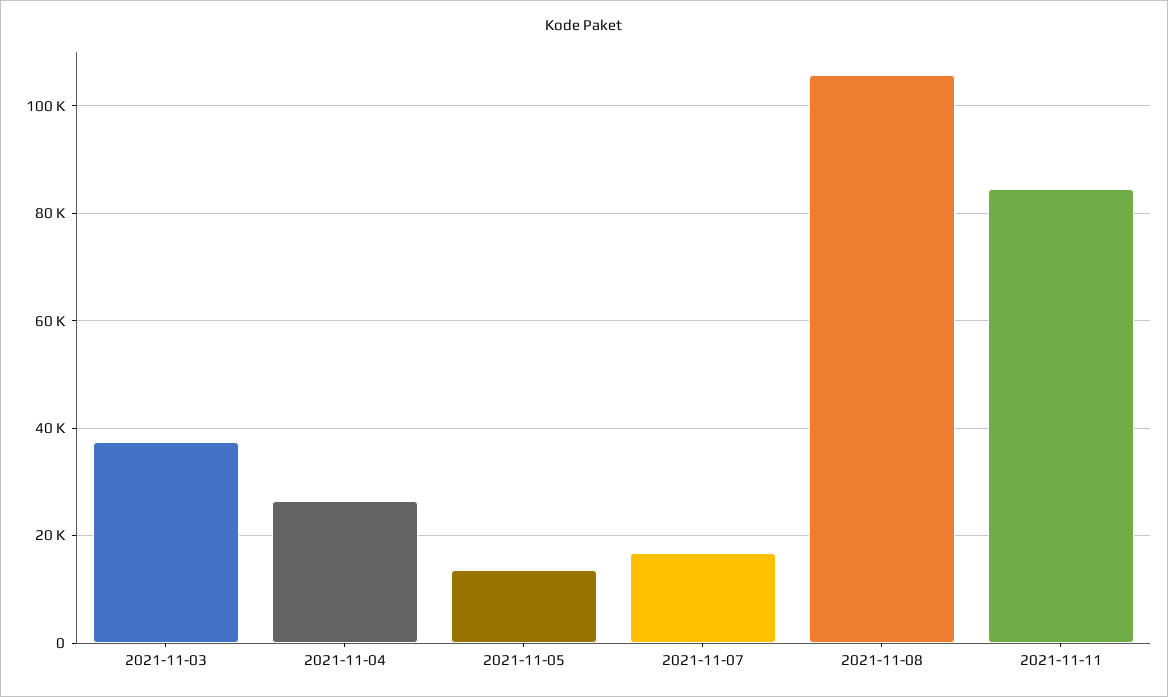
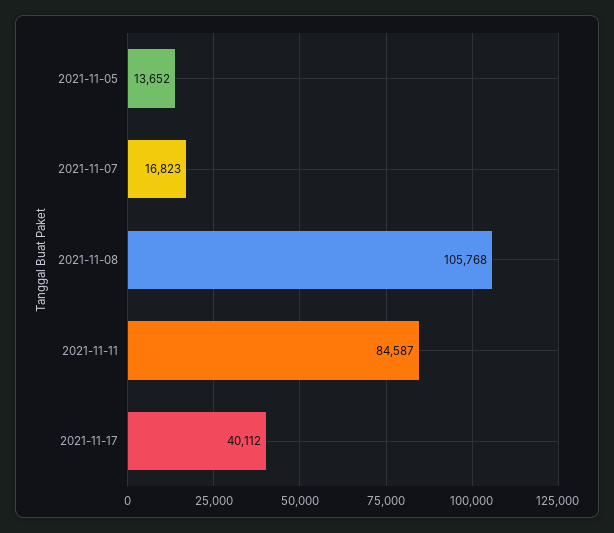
2021-11-03: 38000 -> none
2021-11-04: 26000 -> none
2021-11-17: none -> 40112

